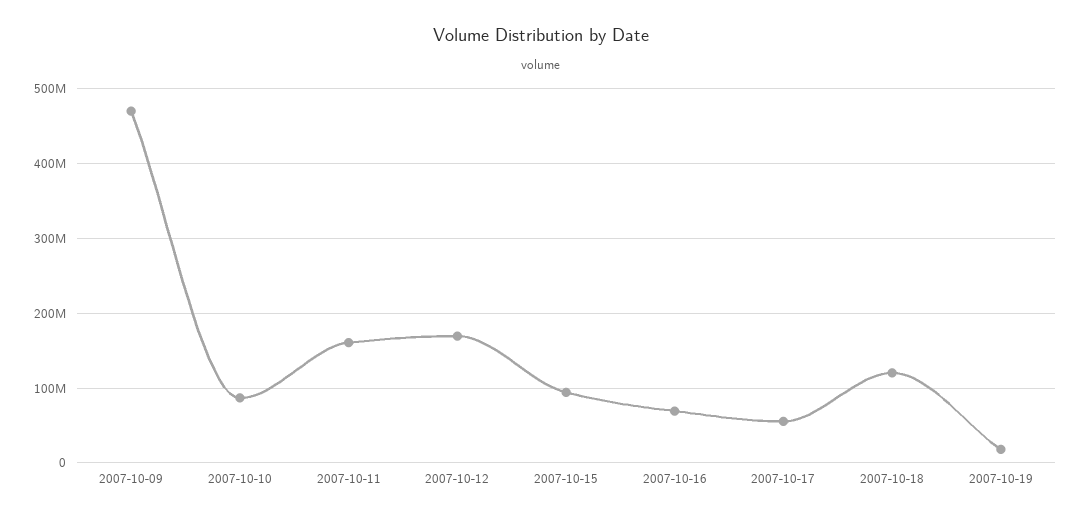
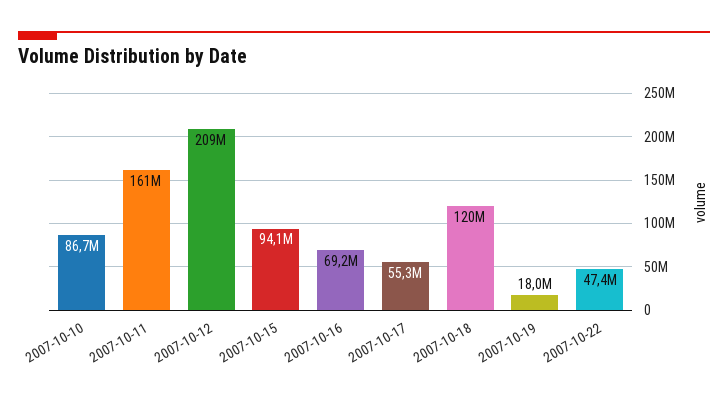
2007-10-09: 470000000 -> none
2007-10-12: 170000000 -> 209000000
2007-10-22: none -> 47400000

